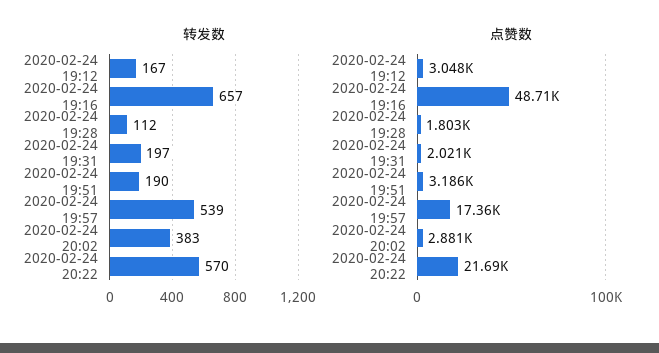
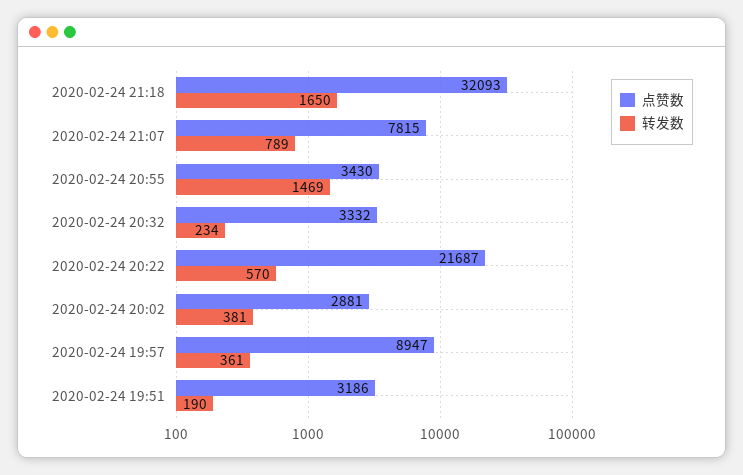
转发数, 2020-02-24 19:12: 167 -> none
转发数, 2020-02-24 19:16: 657 -> none
转发数, 2020-02-24 19:28: 112 -> none
转发数, 2020-02-24 19:31: 197 -> none
转发数, 2020-02-24 19:57: 539 -> 361
转发数, 2020-02-24 20:02: 383 -> 381
点赞数, 2020-02-24 19:12: 3048 -> none
点赞数, 2020-02-24 19:16: 48710 -> none
点赞数, 2020-02-24 19:28: 1803 -> none
点赞数, 2020-02-24 19:31: 2021 -> none
点赞数, 2020-02-24 19:57: 17360 -> 8947
点赞数, 2020-02-24 21:18: none -> 32093
转发数, 2020-02-24 21:18: none -> 1650
点赞数, 2020-02-24 21:07: none -> 7815
转发数, 2020-02-24 21:07: none -> 789
点赞数, 2020-02-24 20:55: none -> 3430
转发数, 2020-02-24 20:55: none -> 1469
点赞数, 2020-02-24 20:32: none -> 3332
转发数, 2020-02-24 20:32: none -> 234

